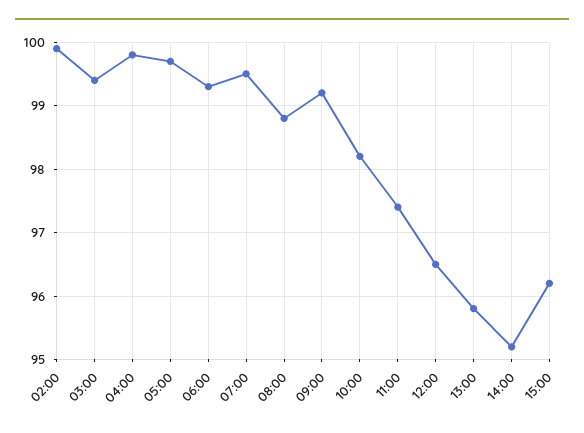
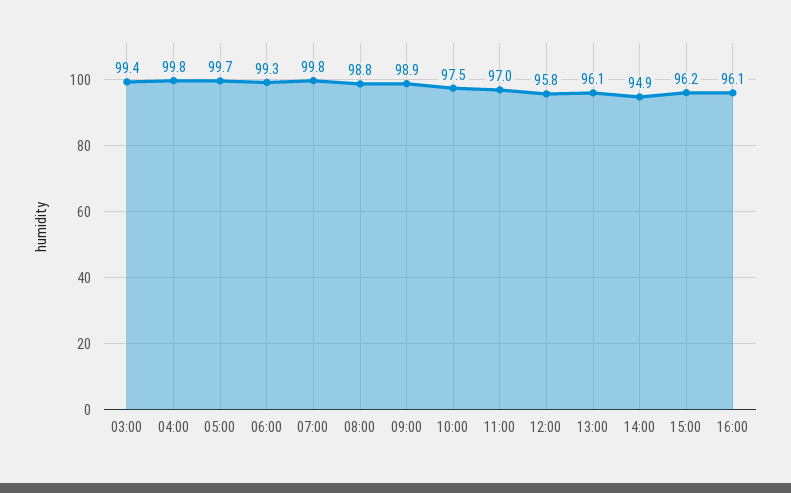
02:00: 99.9 -> none
07:00: 99.5 -> 99.8
09:00: 99.2 -> 98.9
10:00: 98.2 -> 97.5
11:00: 97.4 -> 97
12:00: 96.5 -> 95.8
13:00: 95.8 -> 96.1
14:00: 95.2 -> 94.9
16:00: none -> 96.1

